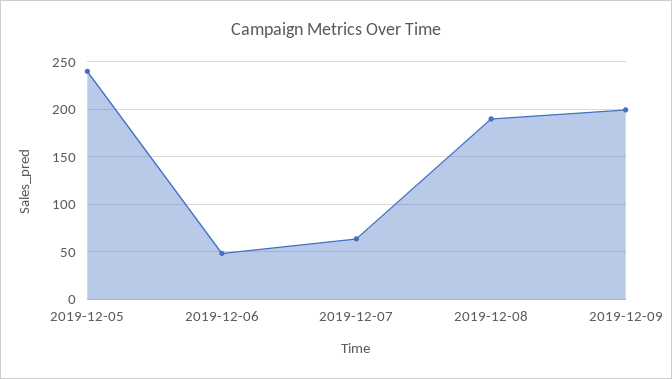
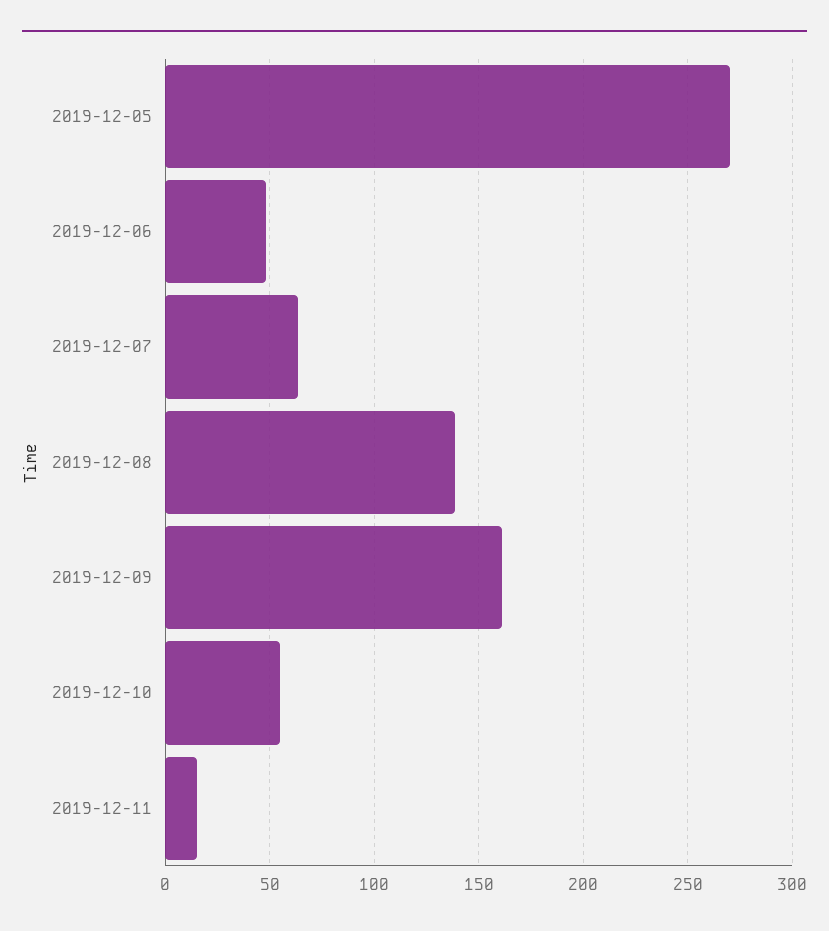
2019-12-05: 240 -> 270
2019-12-08: 190 -> 140
2019-12-09: 200 -> 160
2019-12-10: none -> 55
2019-12-11: none -> 15

